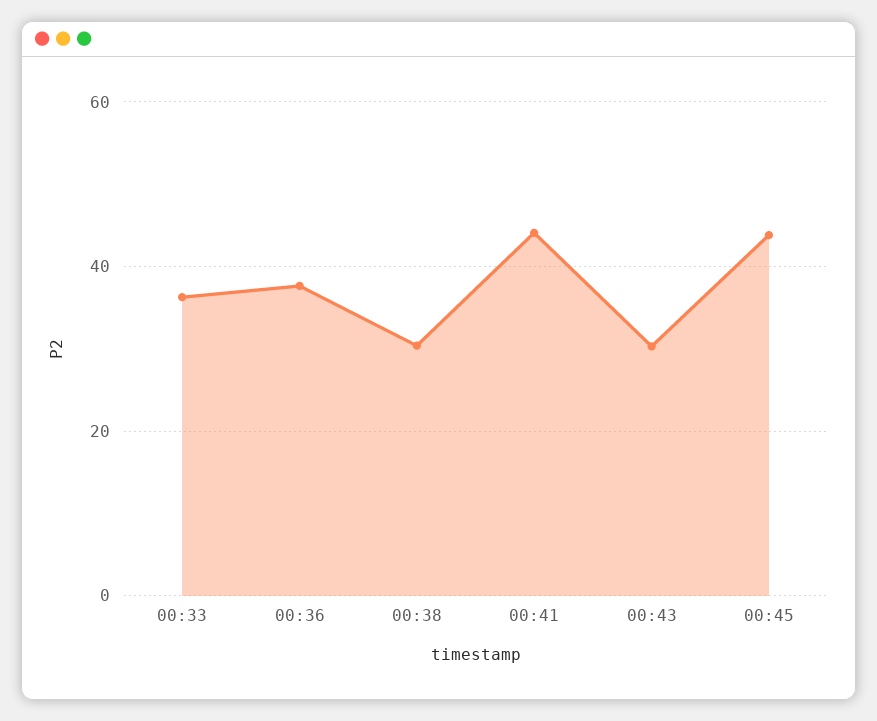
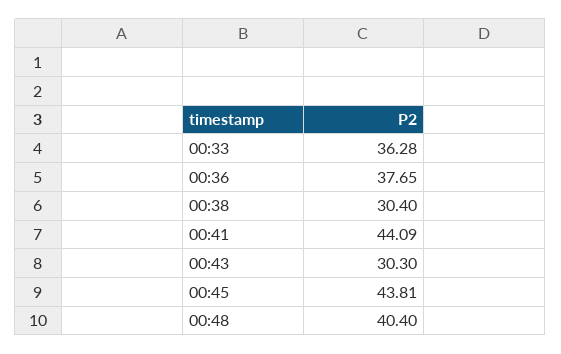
00:48: none -> 40.4

